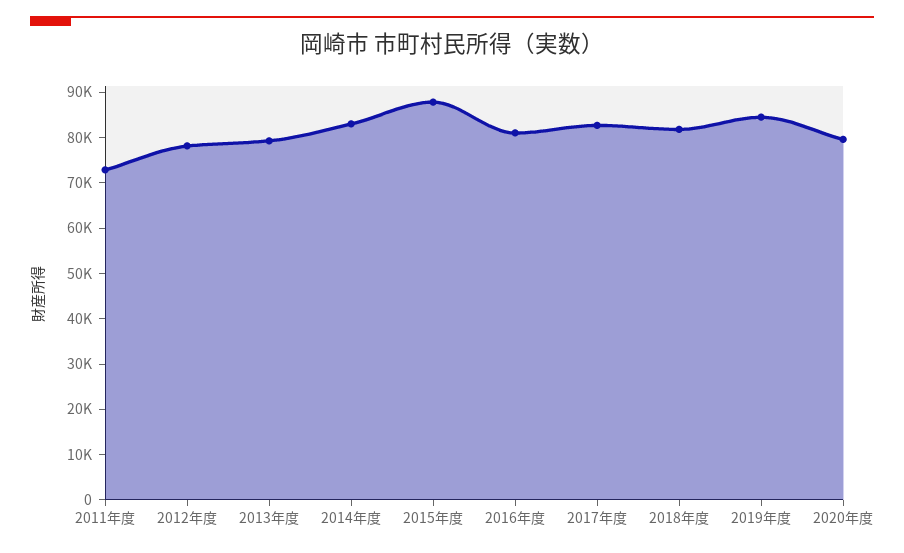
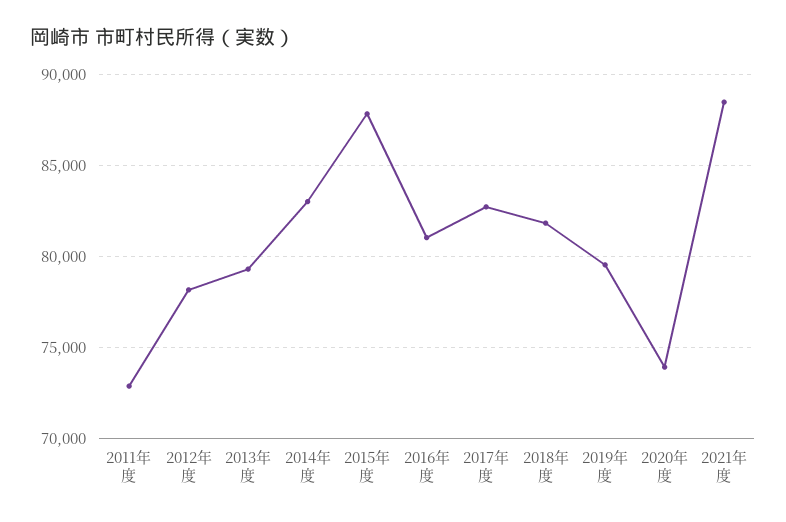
2019年度: 84000 -> 79500
2020年度: 80000 -> 74000
2021年度: none -> 88500

